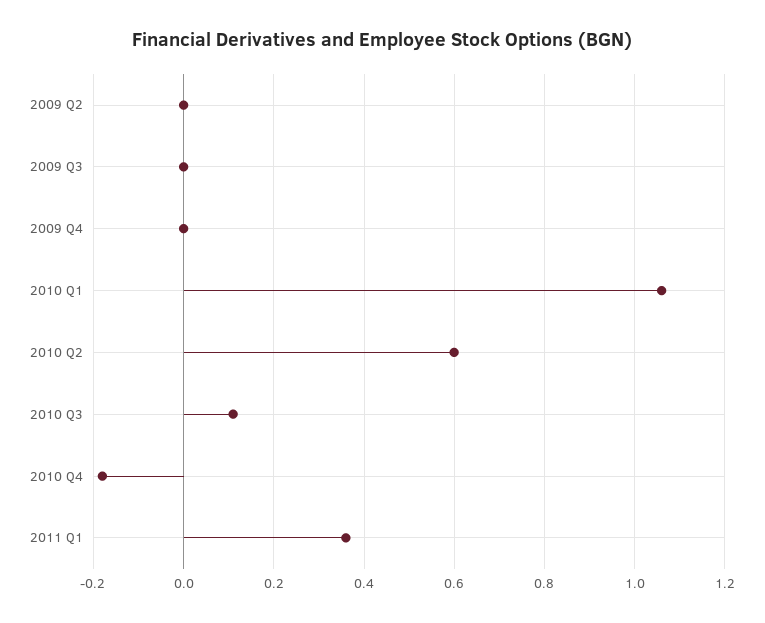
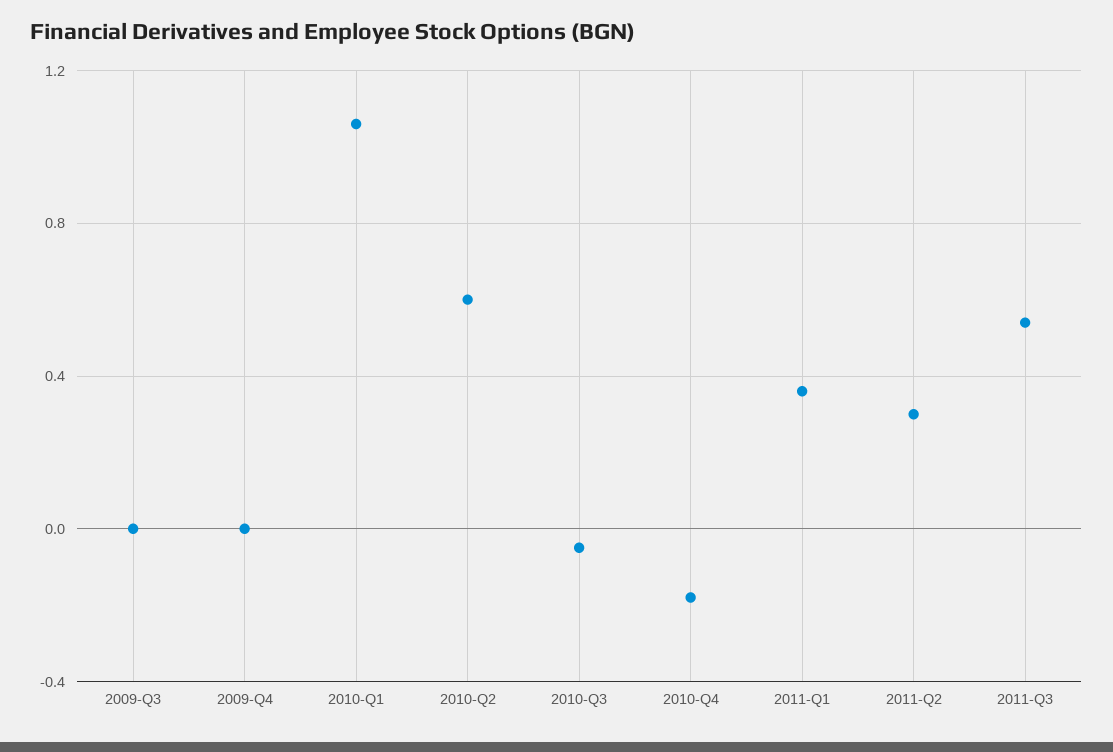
2009 Q2: 0 -> none
2010 Q3: 0.1 -> -0.05
2011-Q2: none -> 0.3
2011-Q3: none -> 0.55

